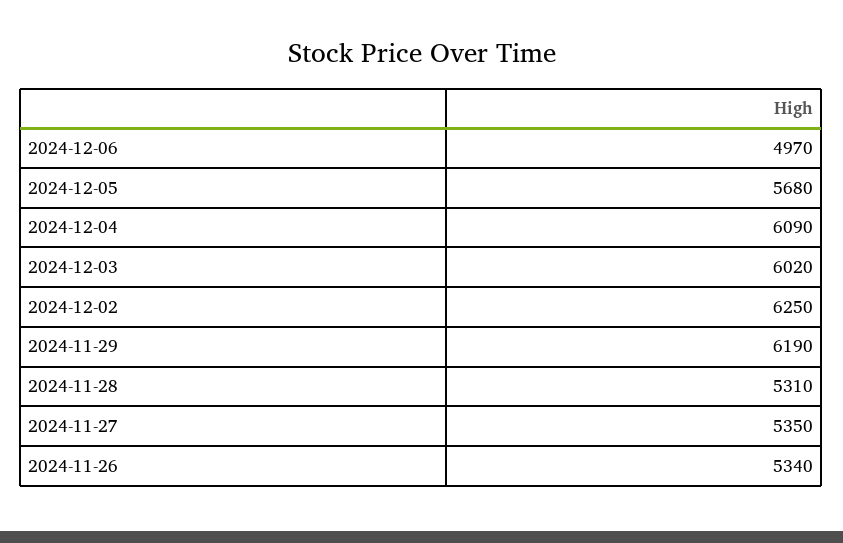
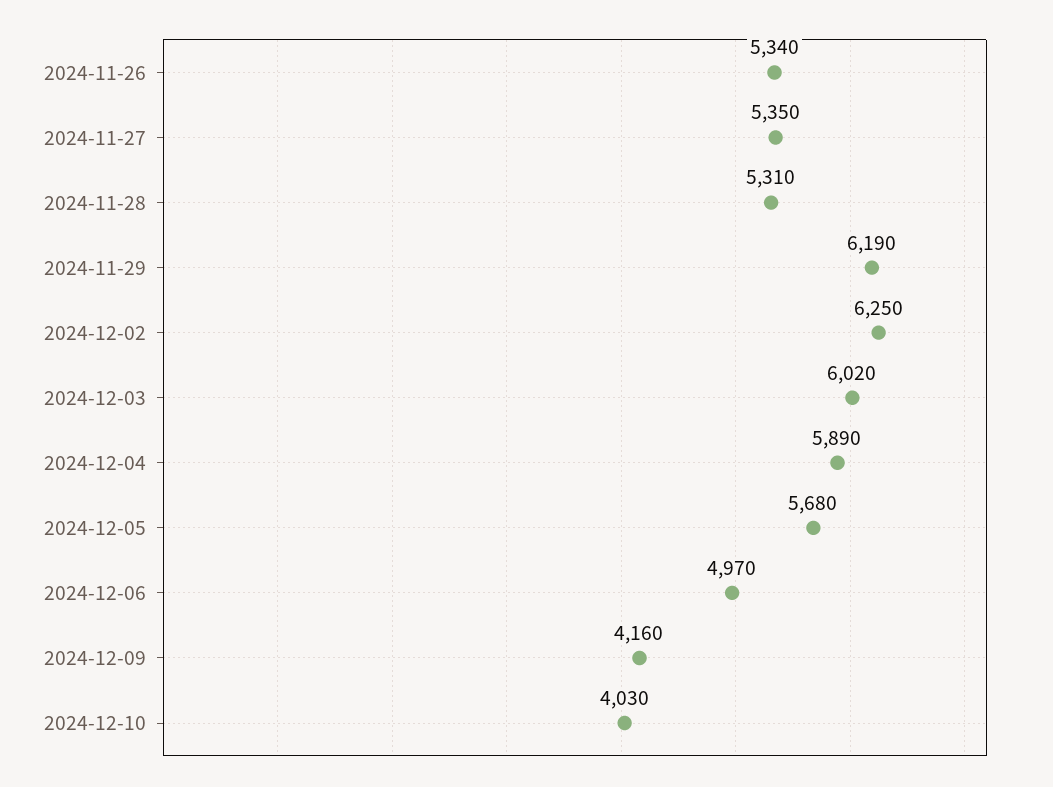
2024-12-04: 6090 -> 5890
2024-12-09: none -> 4160
2024-12-10: none -> 4030

